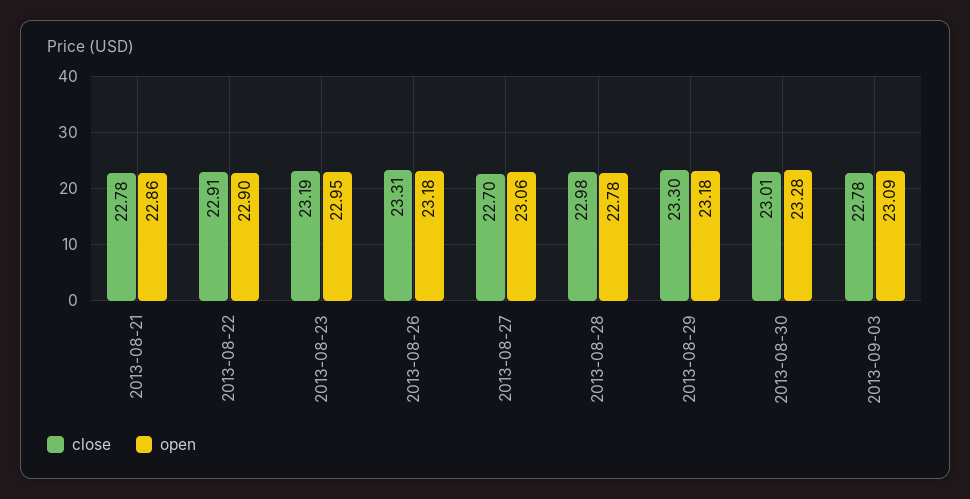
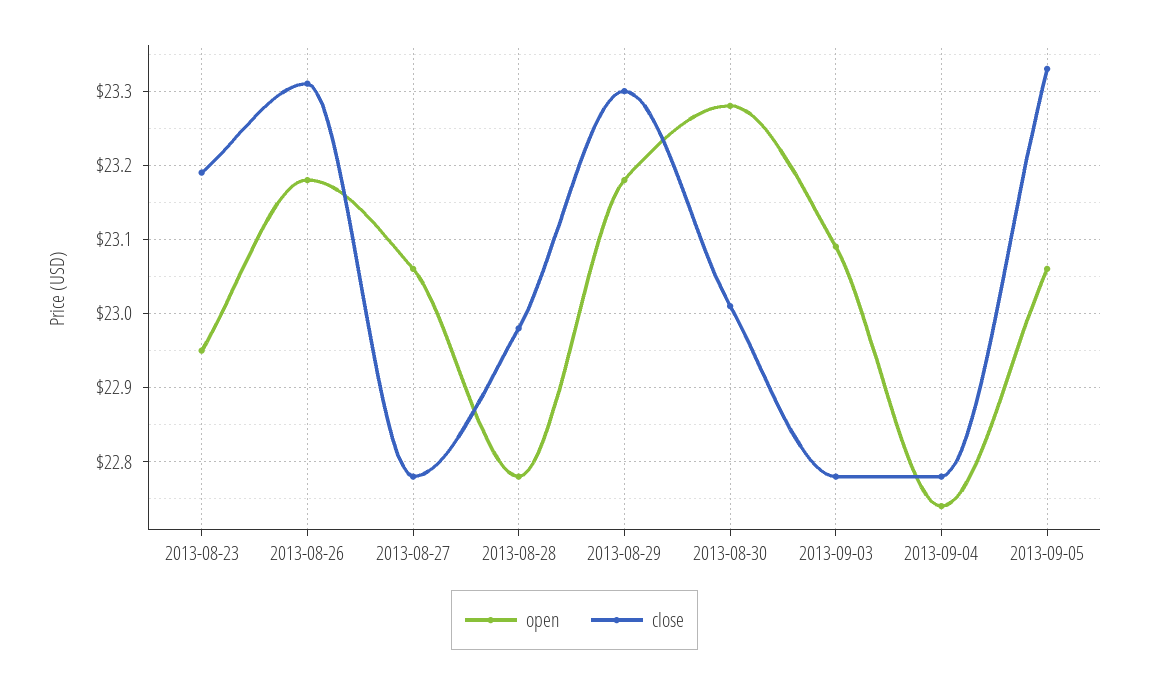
close, 2013-08-21: 22.78 -> none
open, 2013-08-21: 22.86 -> none
close, 2013-08-22: 22.91 -> none
open, 2013-08-22: 22.9 -> none
close, 2013-08-27: 22.7 -> 22.78
open, 2013-09-04: none -> 22.74
close, 2013-09-04: none -> 22.78
open, 2013-09-05: none -> 23.06
close, 2013-09-05: none -> 23.33

